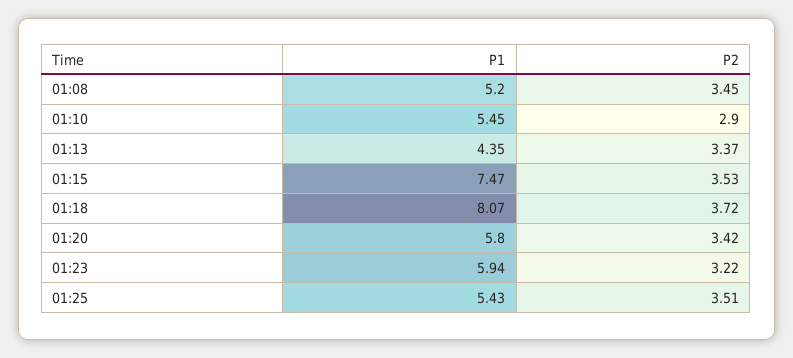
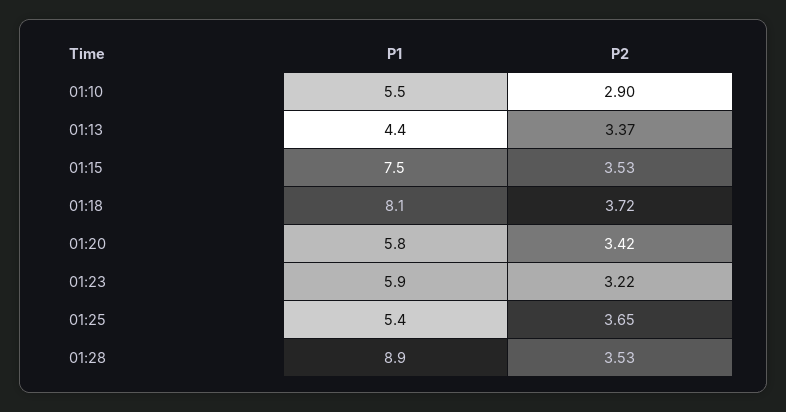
P1, 01:08: 5.2 -> none
P2, 01:08: 3.45 -> none
P2, 01:25: 3.51 -> 3.65
P1, 01:28: none -> 8.9
P2, 01:28: none -> 3.53

